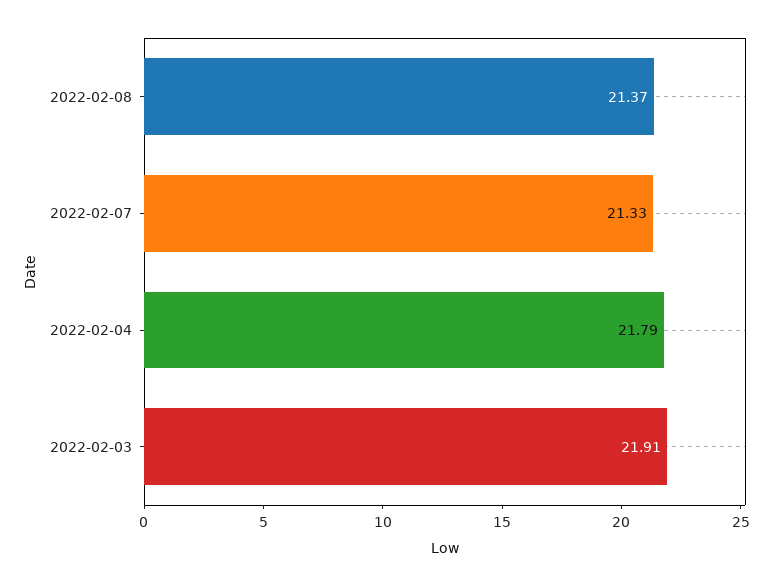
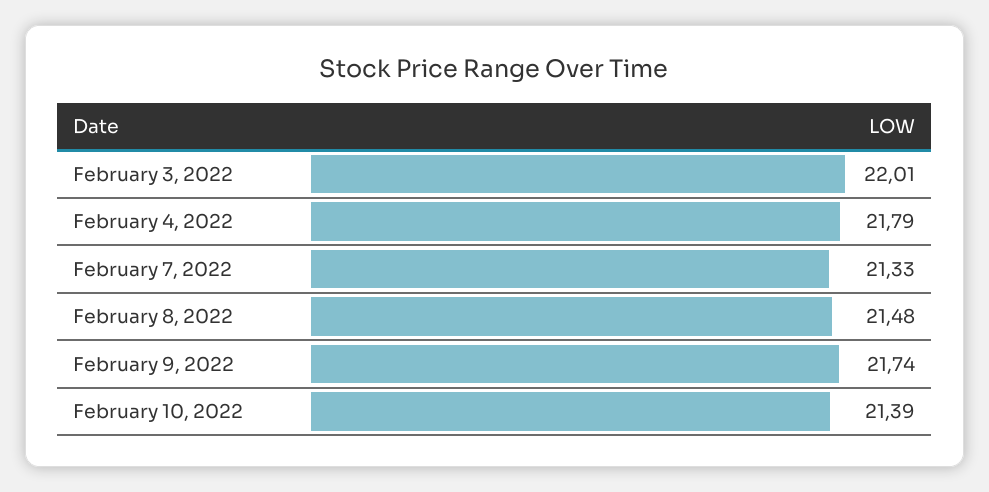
2022-02-08: 21.37 -> 21.48
2022-02-03: 21.91 -> 22.01
February 9, 2022: none -> 21.74
February 10, 2022: none -> 21.39

